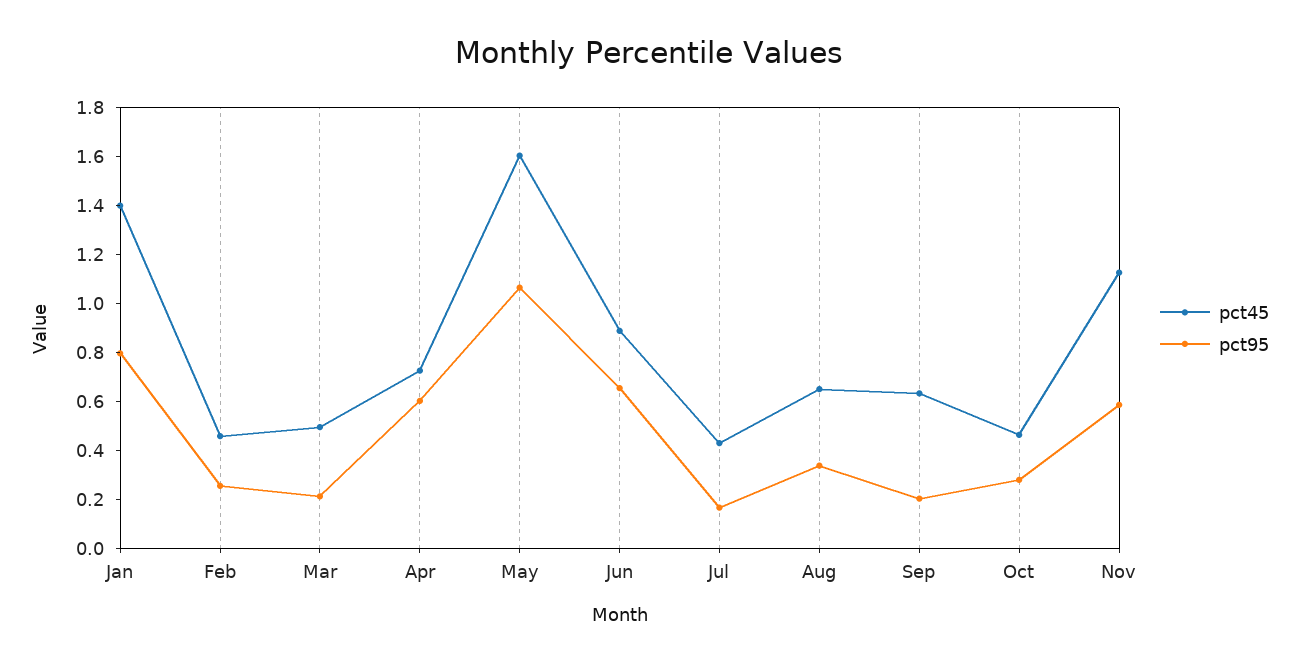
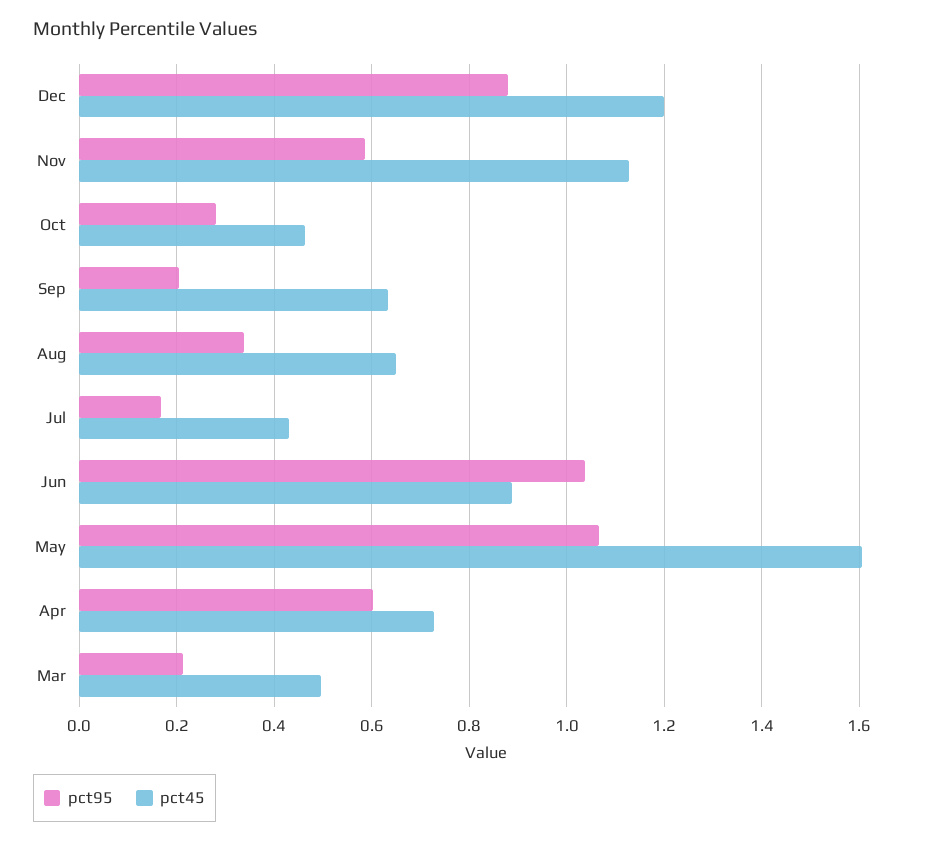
pct45, Jan: 1.4 -> none
pct95, Jan: 0.8 -> none
pct45, Feb: 0.45 -> none
pct95, Feb: 0.25 -> none
pct95, Jun: 0.65 -> 1.04
pct95, Dec: none -> 0.88
pct45, Dec: none -> 1.2

